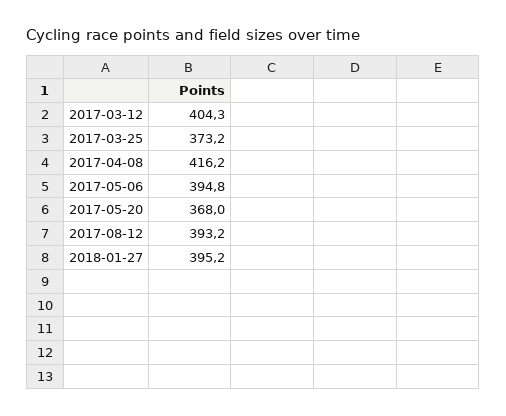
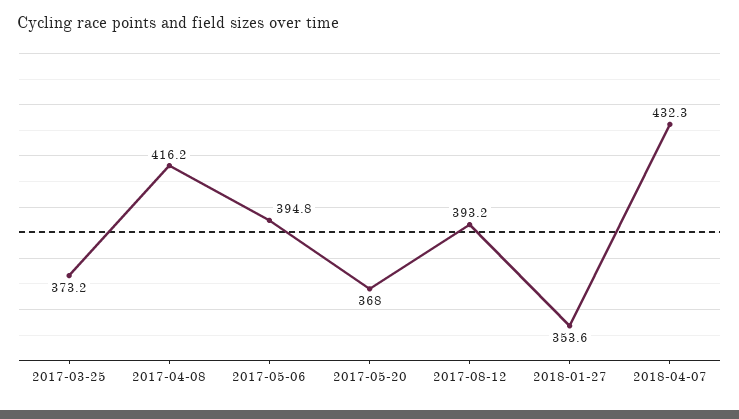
2017-03-12: 404.3 -> none
2018-01-27: 395.2 -> 353.6
2018-04-07: none -> 432.3

